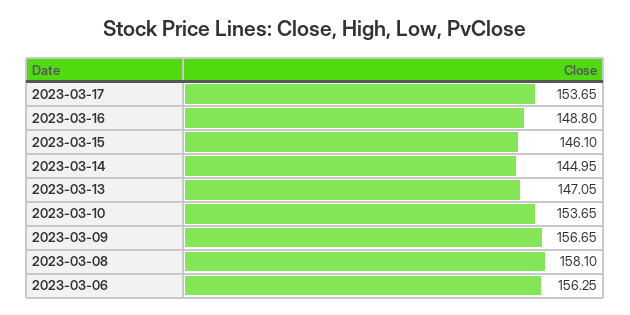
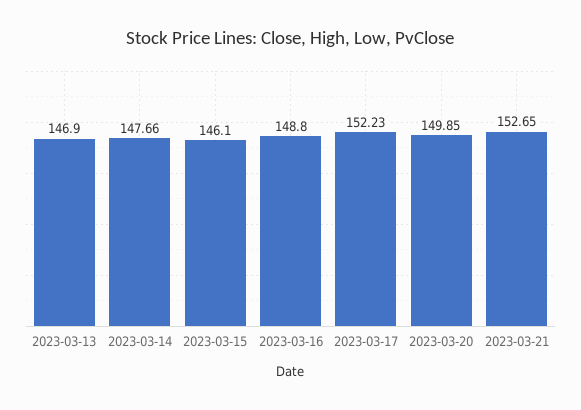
2023-03-17: 153.65 -> 152.23
2023-03-14: 144.95 -> 147.66
2023-03-13: 147.05 -> 146.9
2023-03-10: 153.65 -> none
2023-03-09: 156.65 -> none
2023-03-08: 158.1 -> none
2023-03-06: 156.25 -> none
2023-03-20: none -> 149.85
2023-03-21: none -> 152.65

